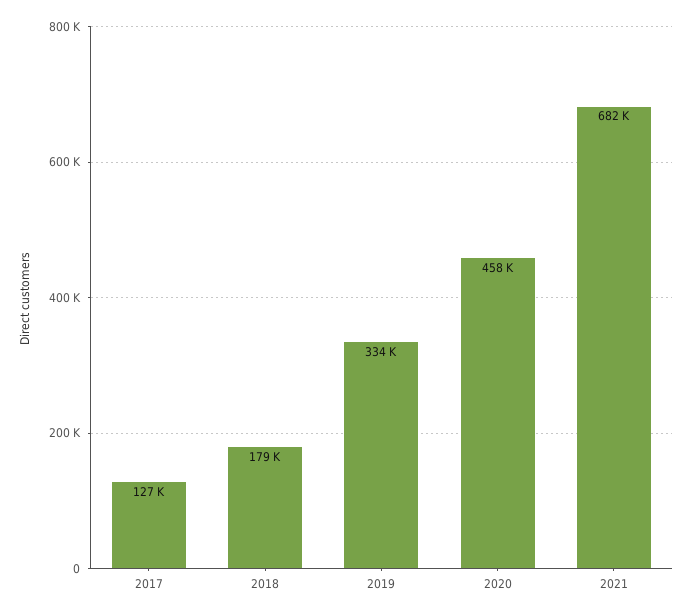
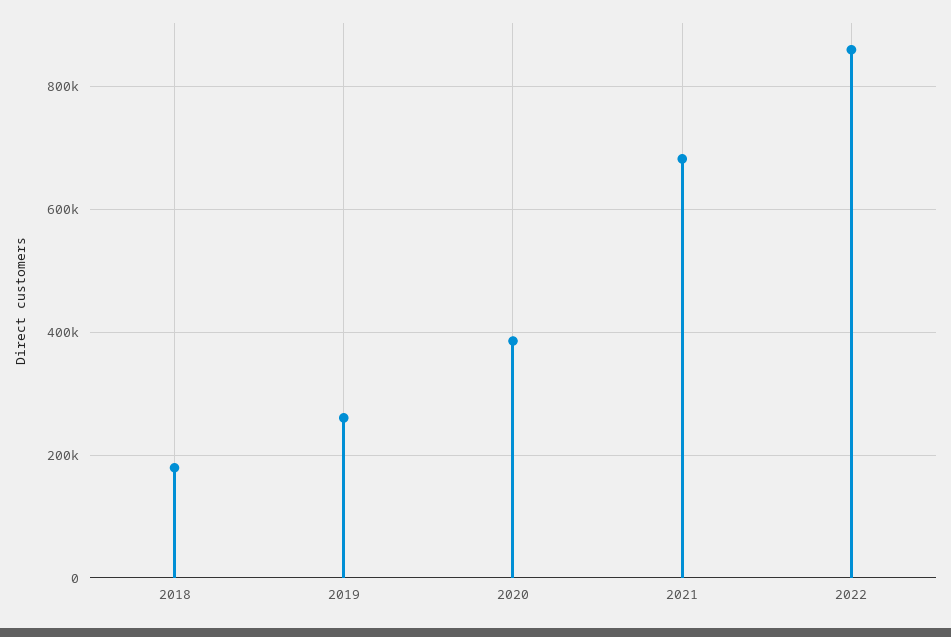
2017: 127000 -> none
2019: 334000 -> 260000
2020: 458000 -> 380000
2022: none -> 860000

